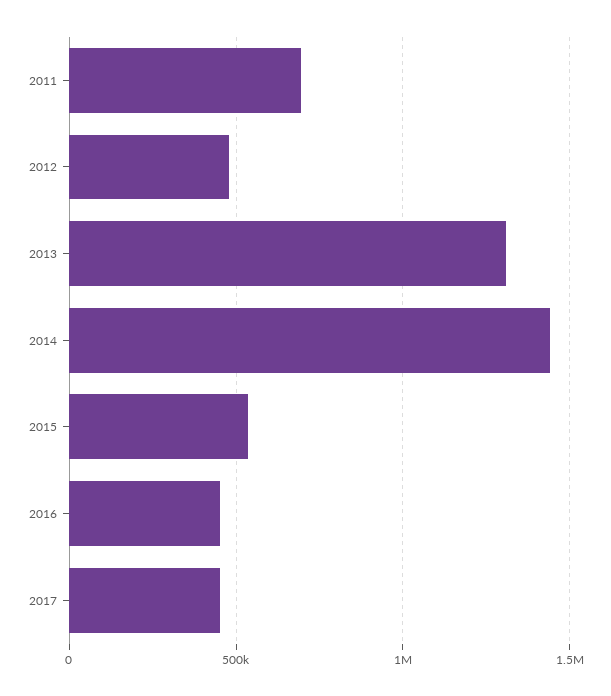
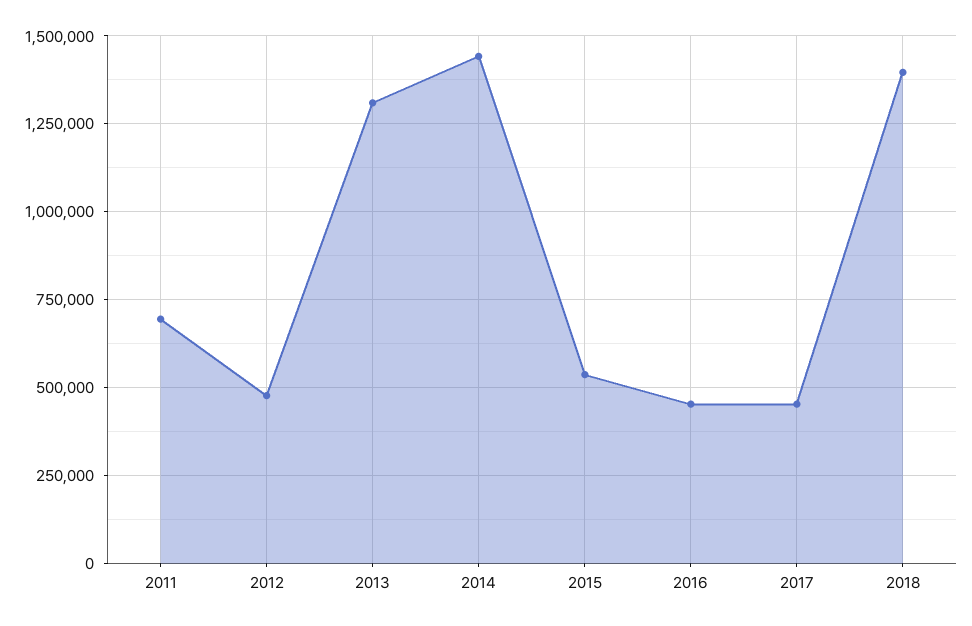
2018: none -> 1400000

